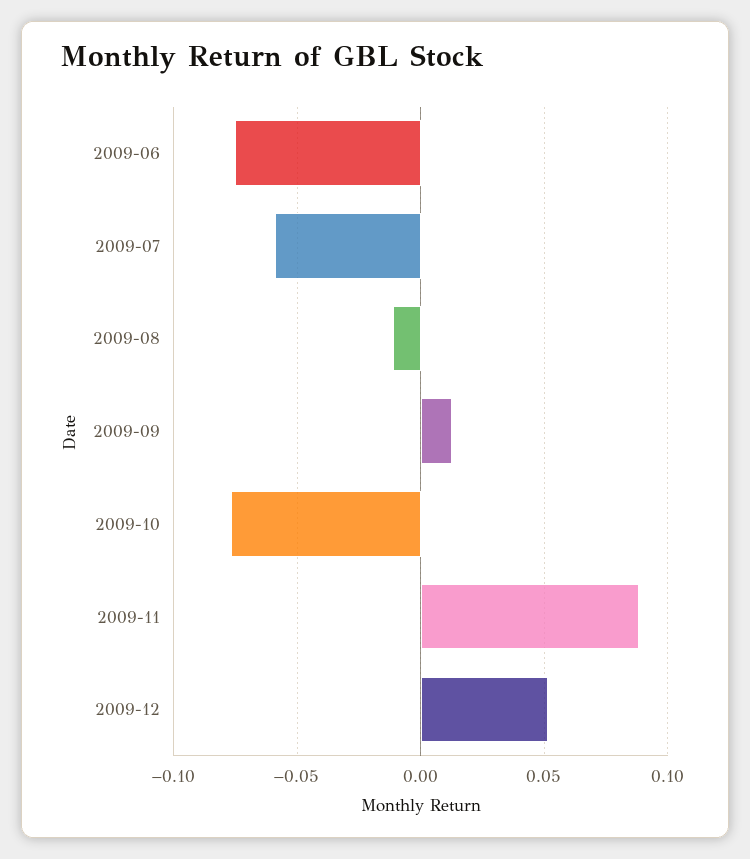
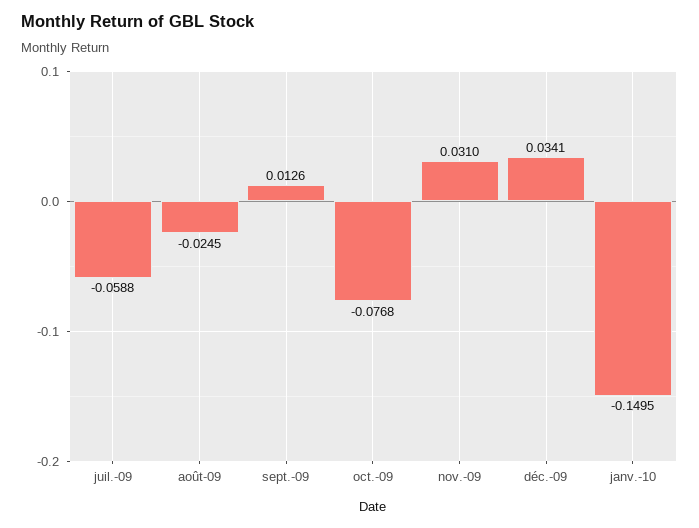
2009-06: -0.075 -> none
2009-08: -0.01 -> -0.0245
2009-11: 0.09 -> 0.031
2009-12: 0.05 -> 0.0341
janv.-10: none -> -0.1495

